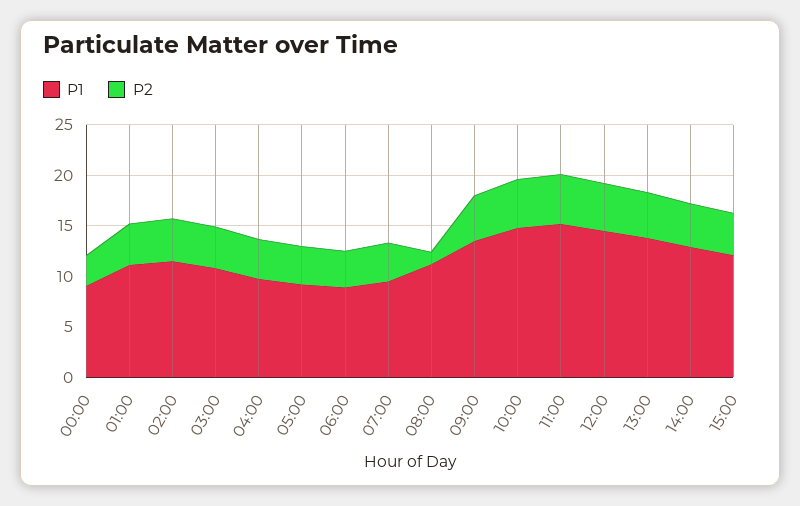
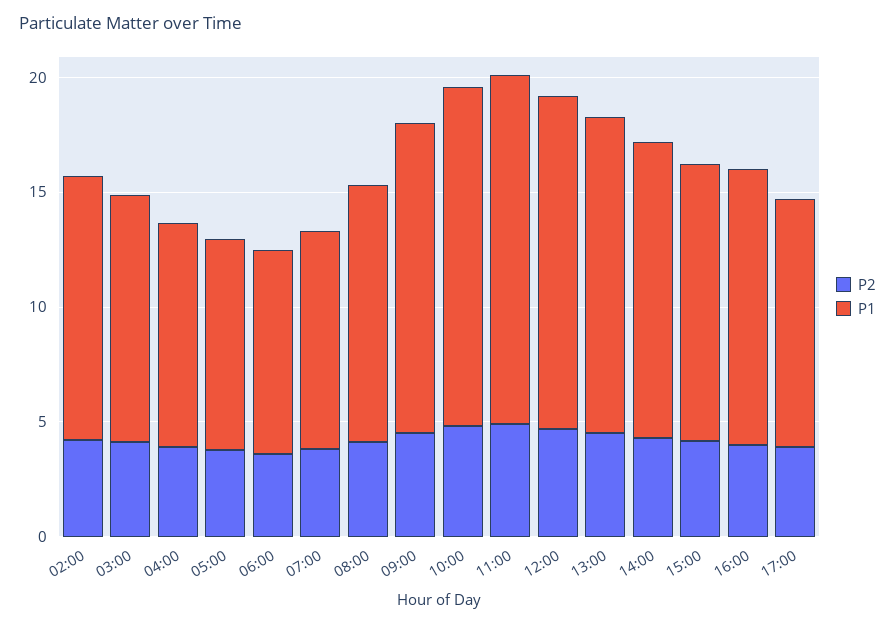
P1, 00:00: 9 -> none
P2, 00:00: 3 -> none
P1, 01:00: 11 -> none
P2, 01:00: 4 -> none
P2, 08:00: 1 -> 4
P2, 16:00: none -> 4
P1, 16:00: none -> 12
P2, 17:00: none -> 4
P1, 17:00: none -> 11

